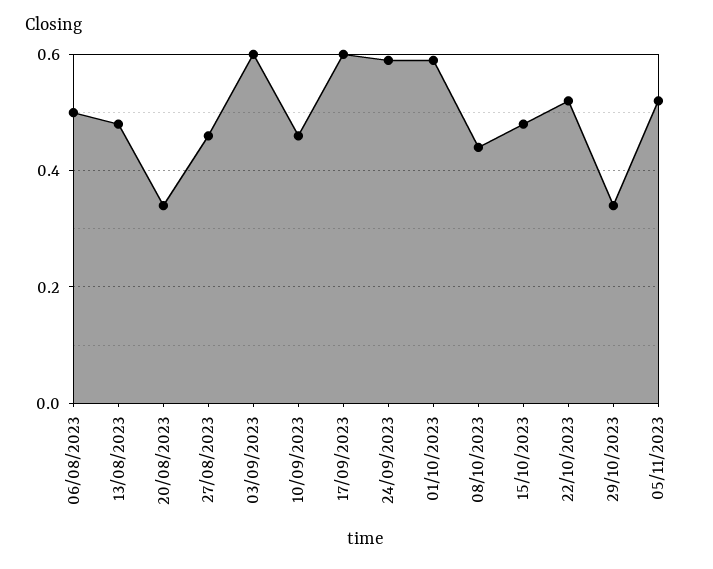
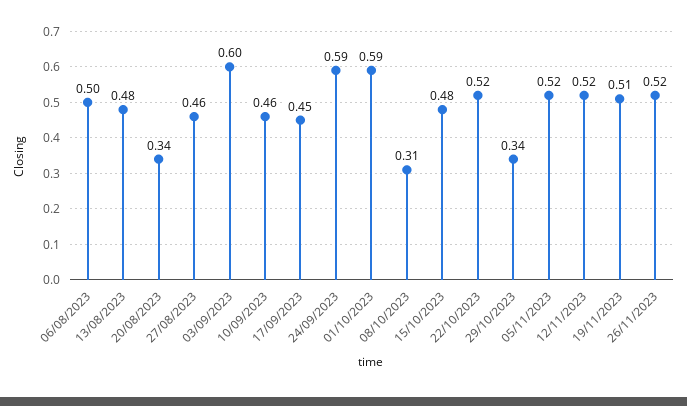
17/09/2023: 0.6 -> 0.45
08/10/2023: 0.45 -> 0.31
12/11/2023: none -> 0.52
19/11/2023: none -> 0.51
26/11/2023: none -> 0.52

